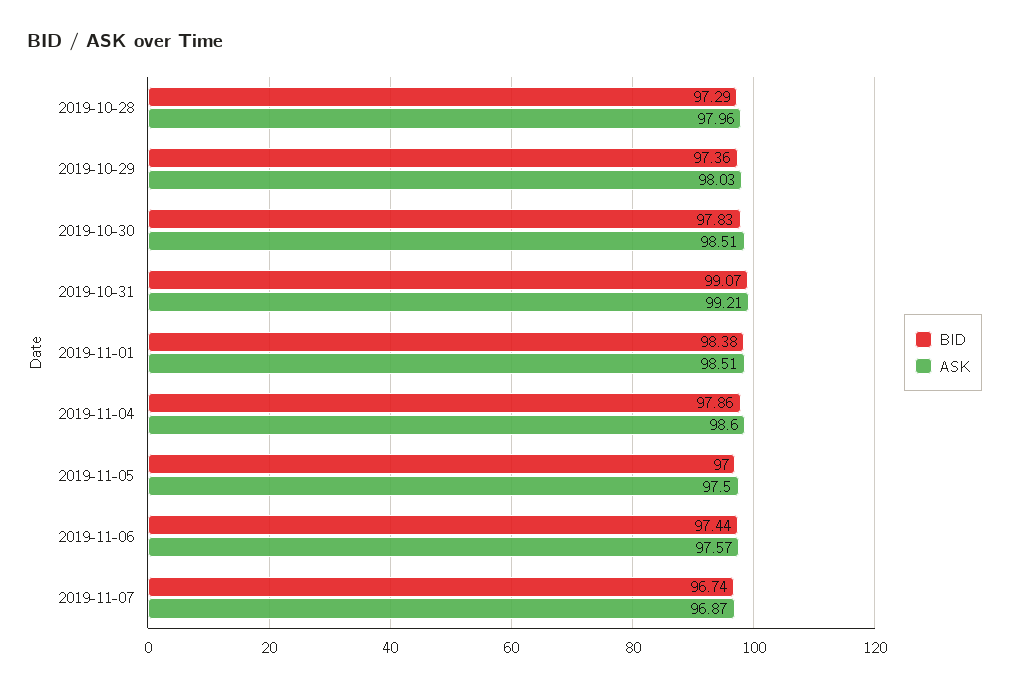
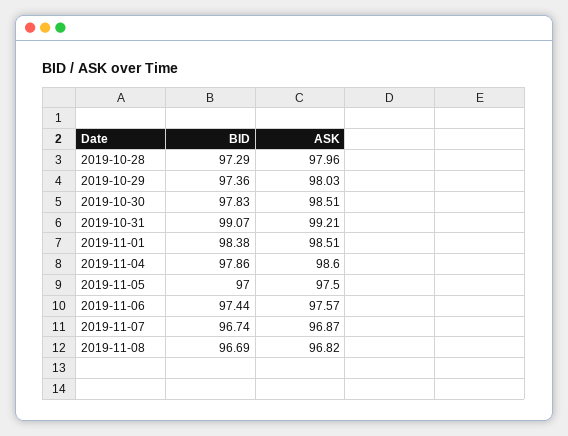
BID, 2019-11-08: none -> 96.69
ASK, 2019-11-08: none -> 96.82

